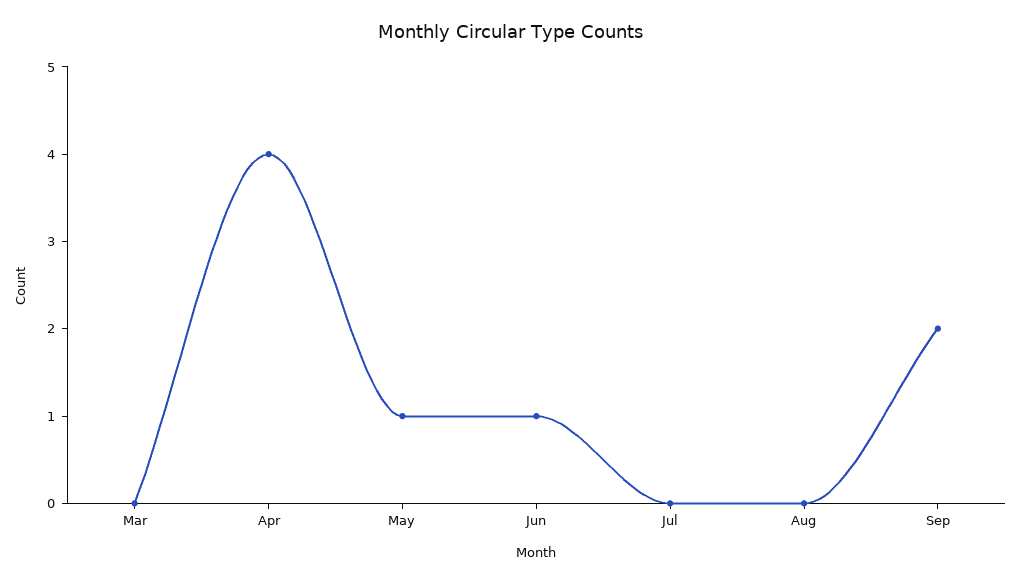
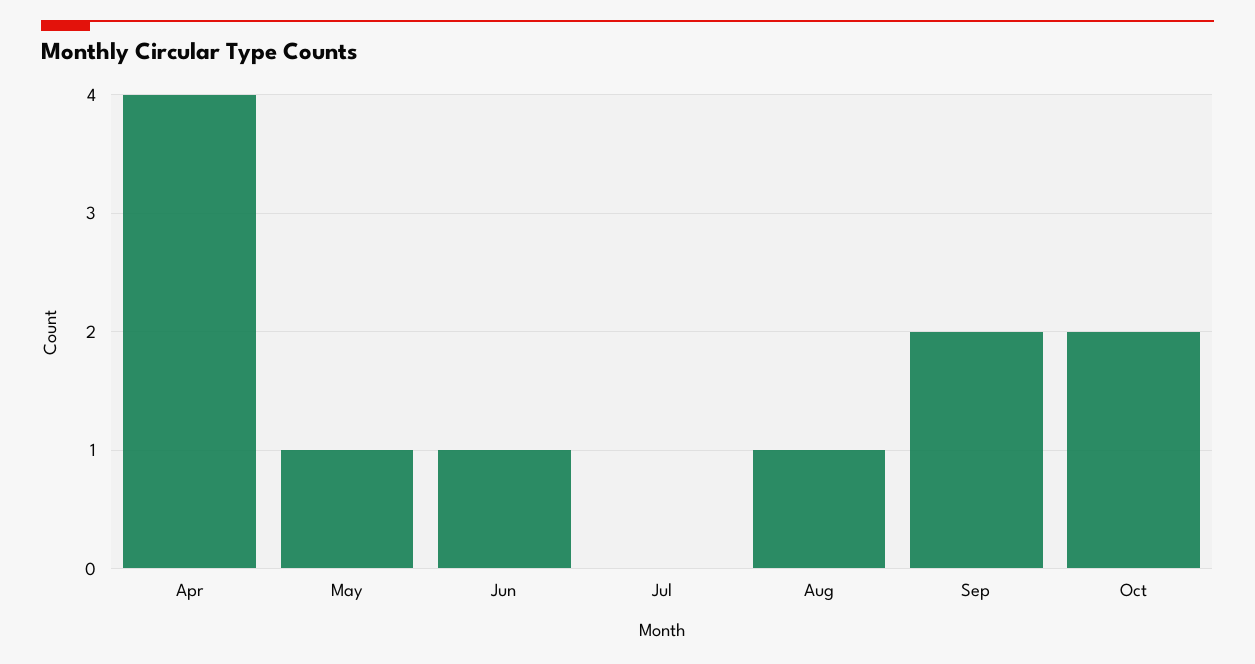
Mar: 0 -> none
Aug: 0 -> 1
Oct: none -> 2

